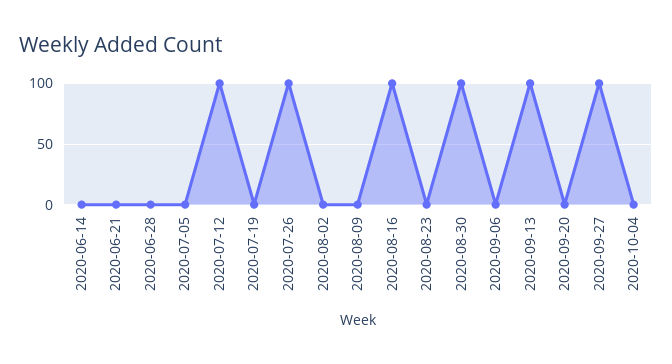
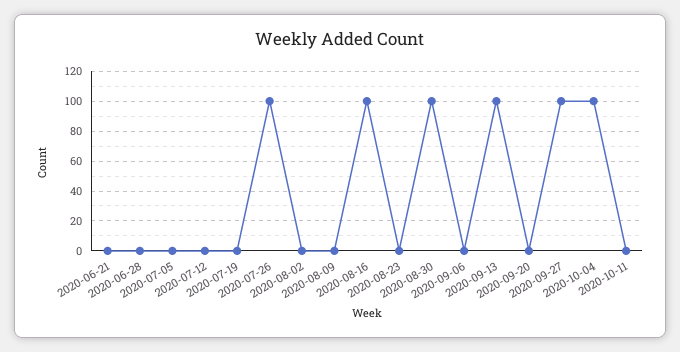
2020-06-14: 0 -> none
2020-07-12: 100 -> 0
2020-10-04: 0 -> 100
2020-10-11: none -> 0

